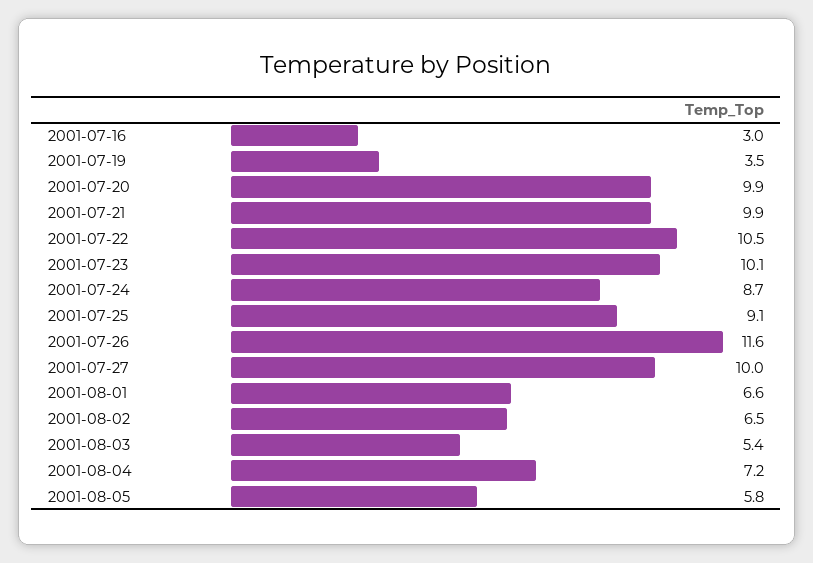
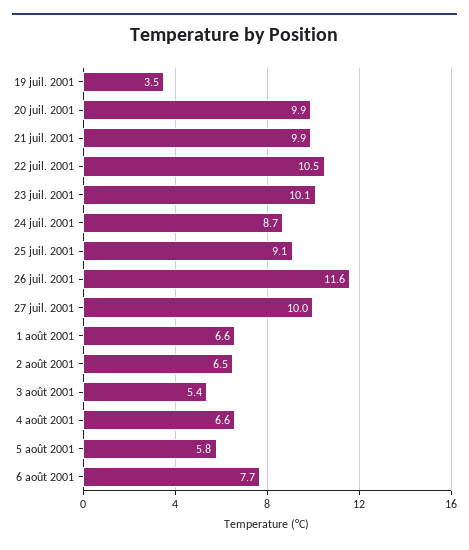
2001-07-16: 3 -> none
2001-08-04: 7.2 -> 6.6
6 août 2001: none -> 7.7

